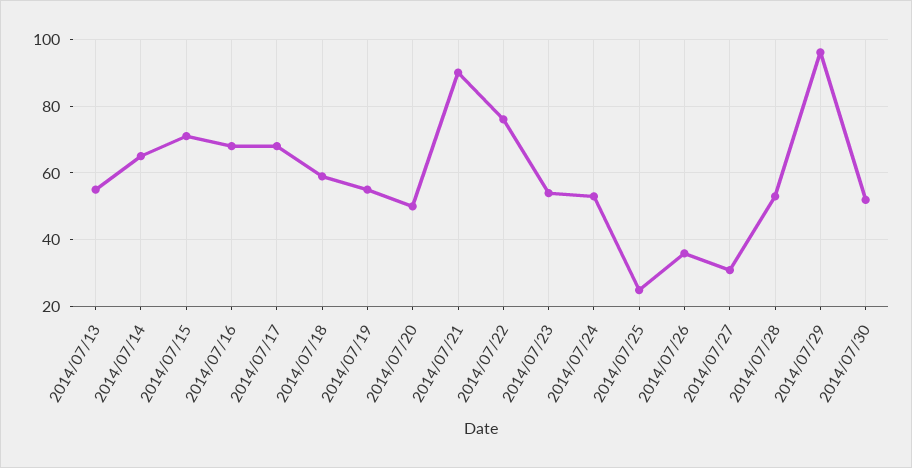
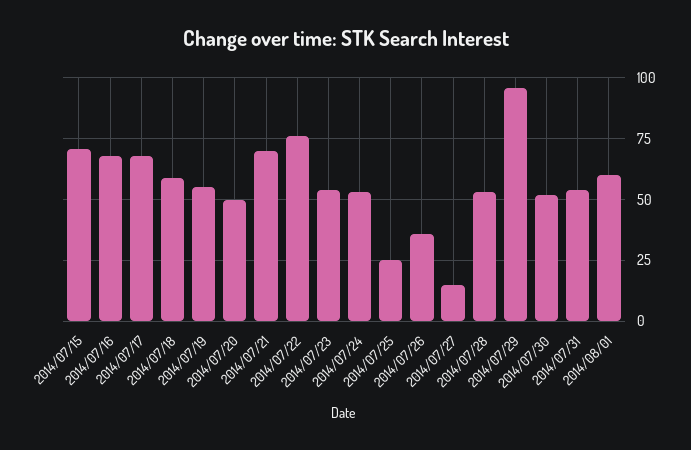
2014/07/13: 55 -> none
2014/07/14: 65 -> none
2014/07/21: 90 -> 70
2014/07/27: 30 -> 15
2014/07/31: none -> 55
2014/08/01: none -> 60

